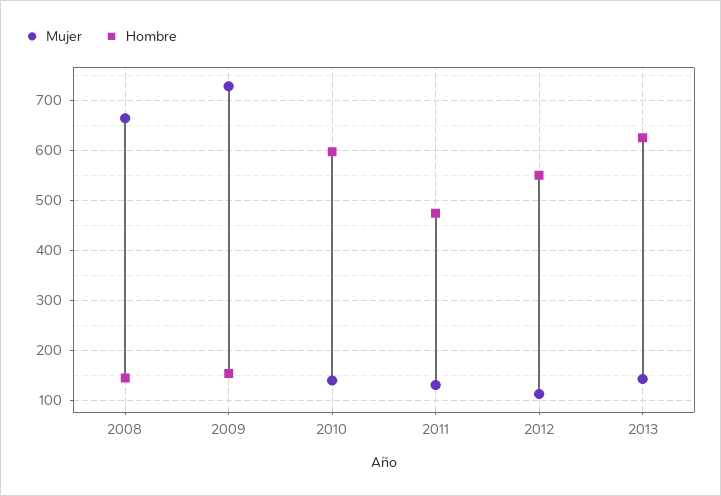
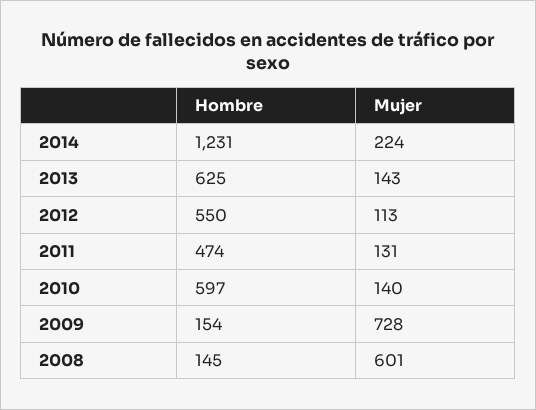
Mujer, 2008: 660 -> 601
Hombre, 2014: none -> 1231
Mujer, 2014: none -> 224

